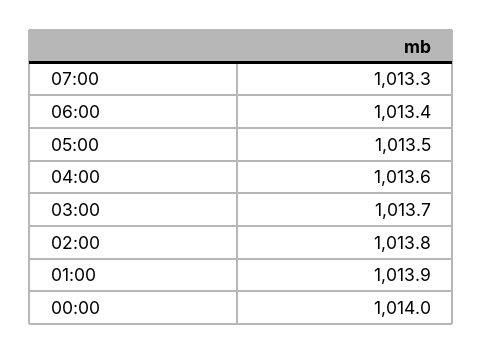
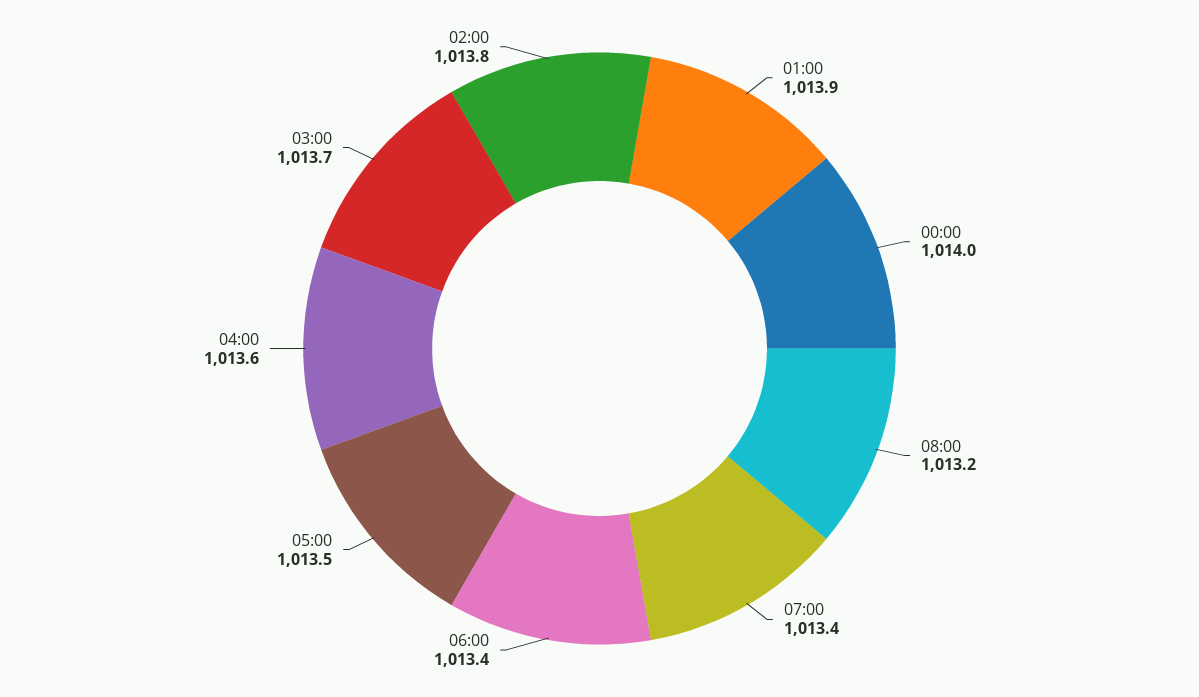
07:00: 1013.3 -> 1013.4
08:00: none -> 1013.2

